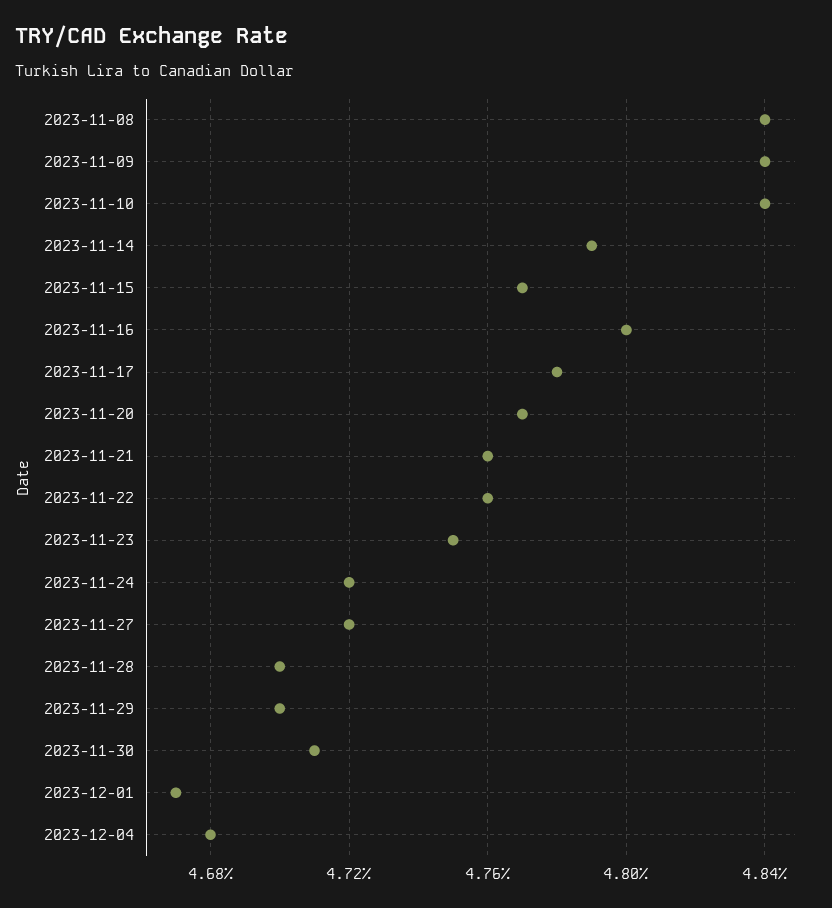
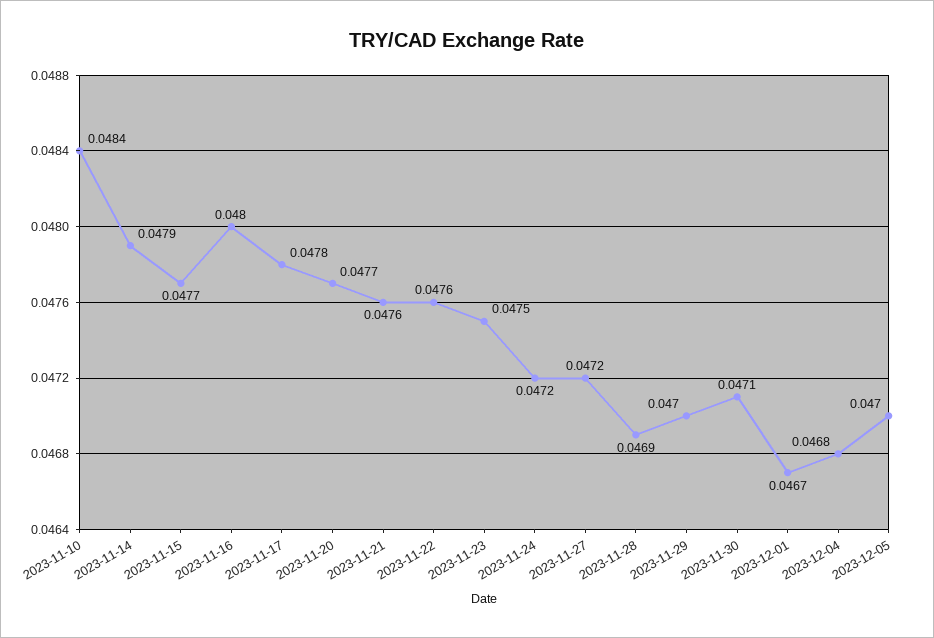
2023-11-08: 0.0484 -> none
2023-11-09: 0.0484 -> none
2023-11-28: 0.047 -> 0.0469
2023-12-05: none -> 0.047

